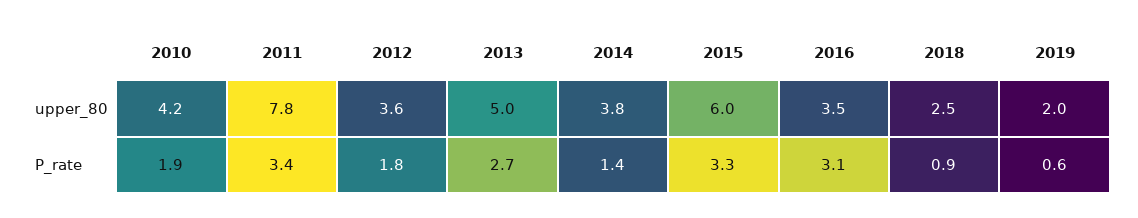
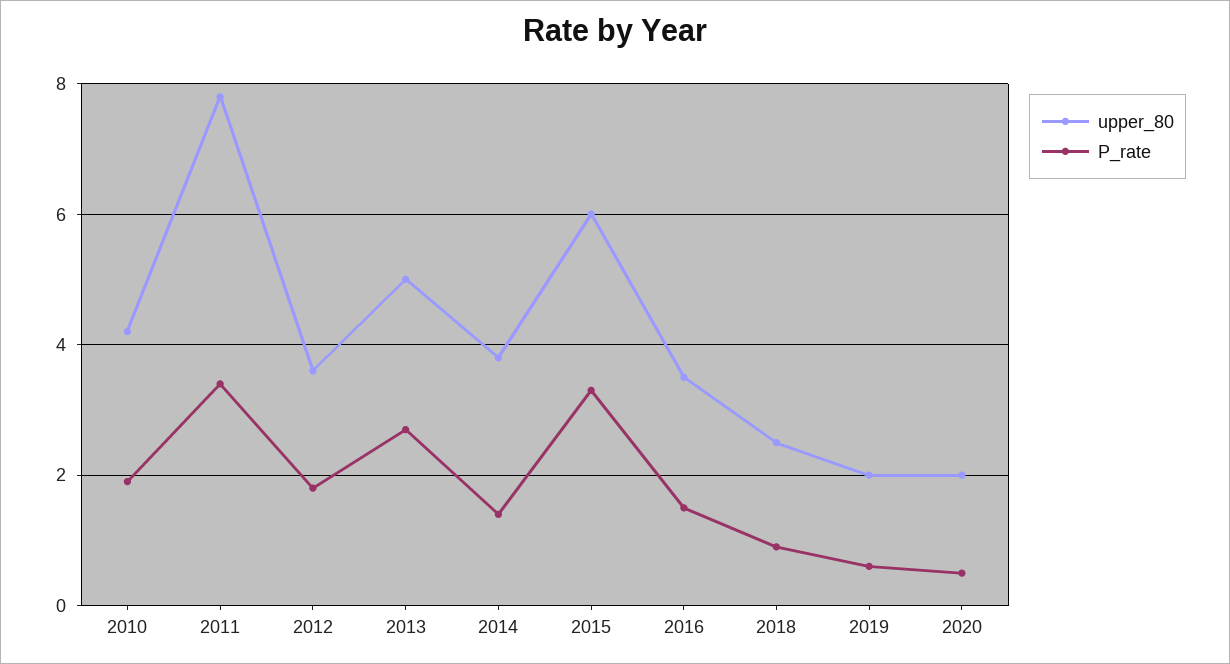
P_rate, 2016: 3.1 -> 1.5
upper_80, 2020: none -> 2
P_rate, 2020: none -> 0.5

